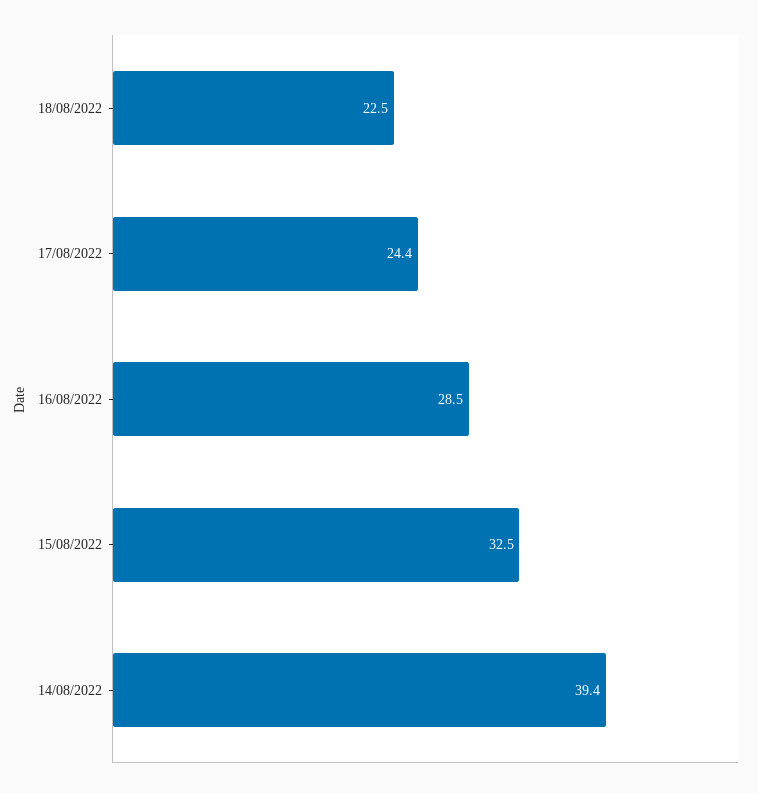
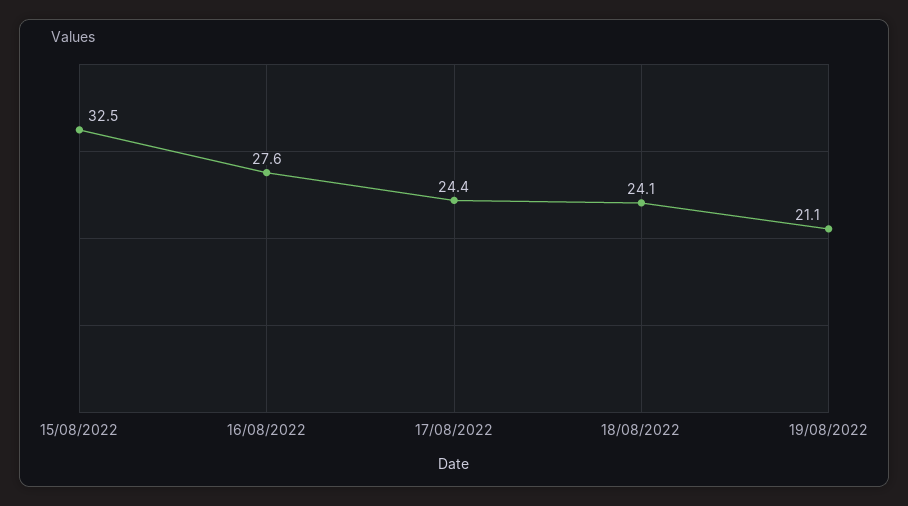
18/08/2022: 22.5 -> 24.1
16/08/2022: 28.5 -> 27.6
14/08/2022: 39.4 -> none
19/08/2022: none -> 21.1

